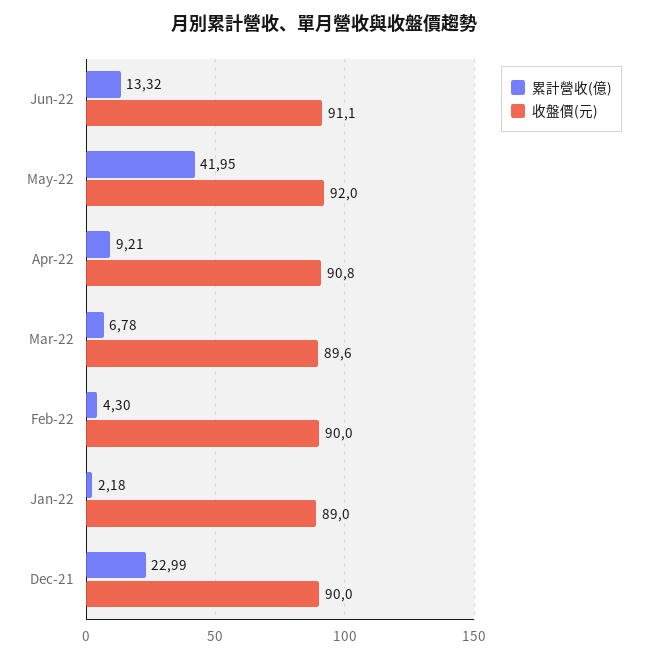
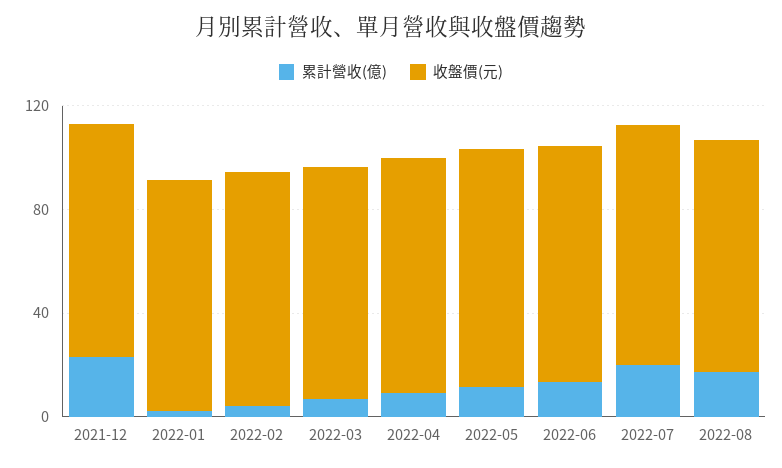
累計營收(億), May-22: 41.95 -> 10
累計營收(億), 2022-07: none -> 20
收盤價(元), 2022-07: none -> 90
累計營收(億), 2022-08: none -> 20
收盤價(元), 2022-08: none -> 90

